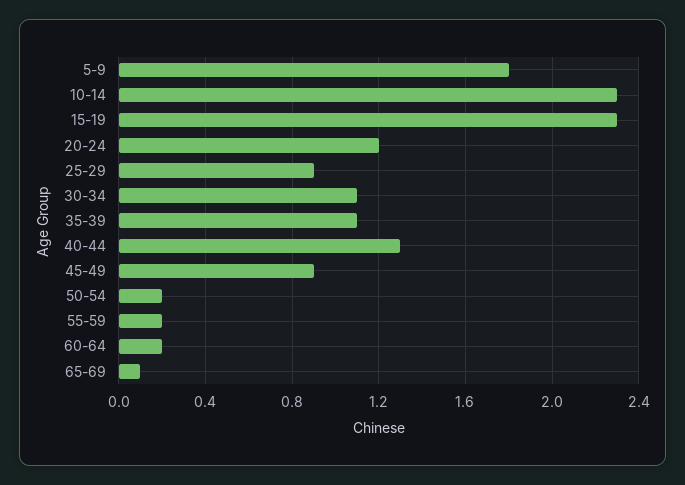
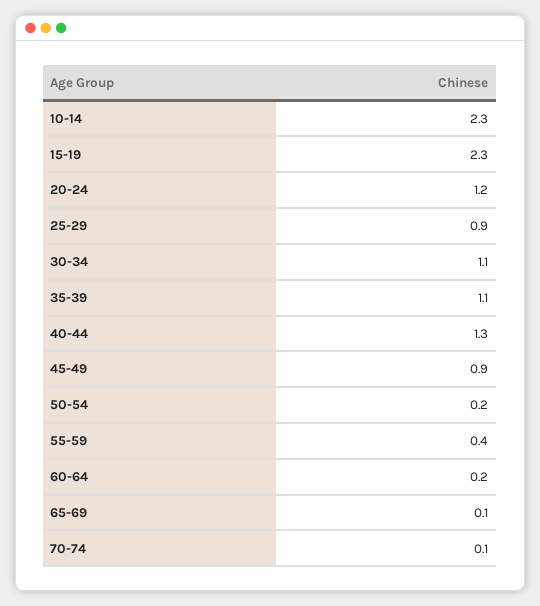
5-9: 1.8 -> none
55-59: 0.2 -> 0.4
70-74: none -> 0.1

